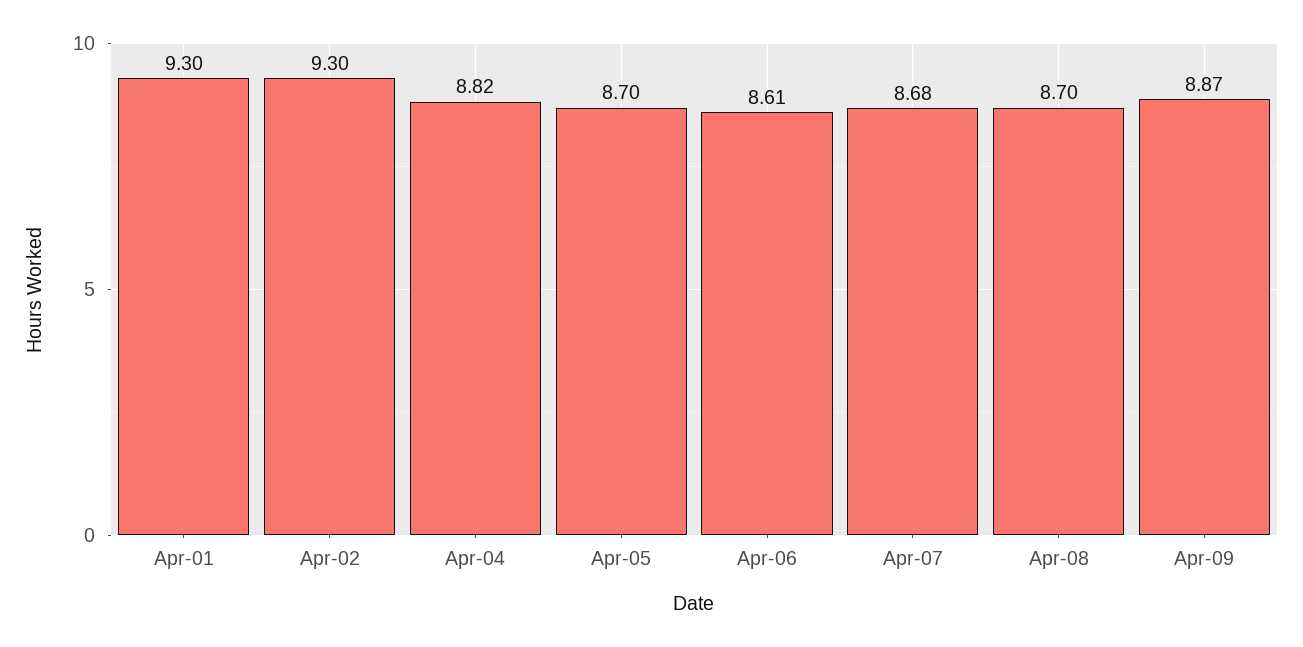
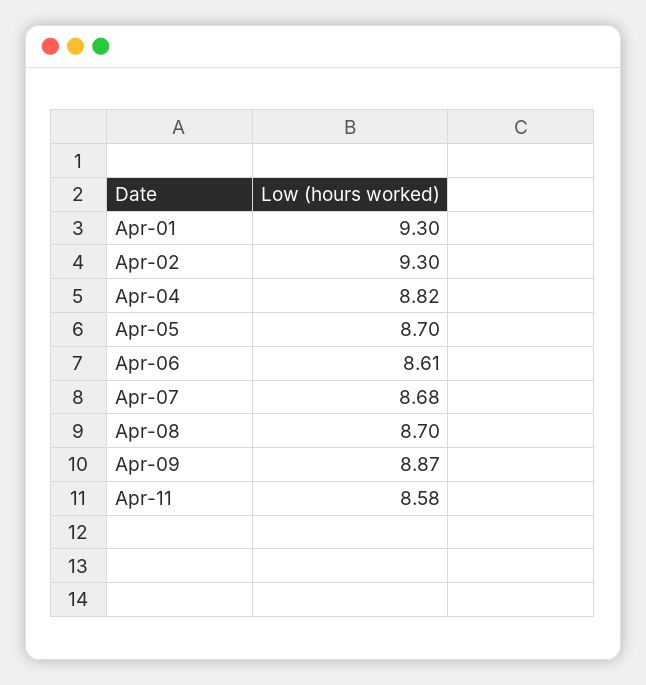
Apr-11: none -> 8.58

